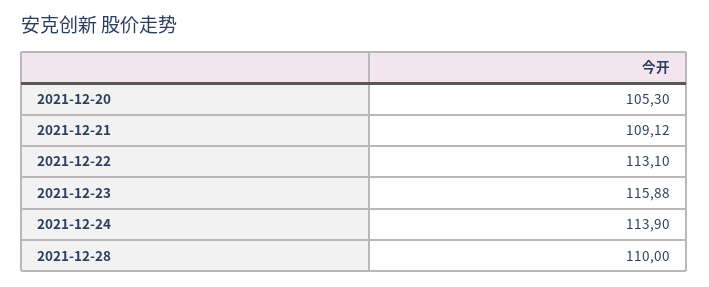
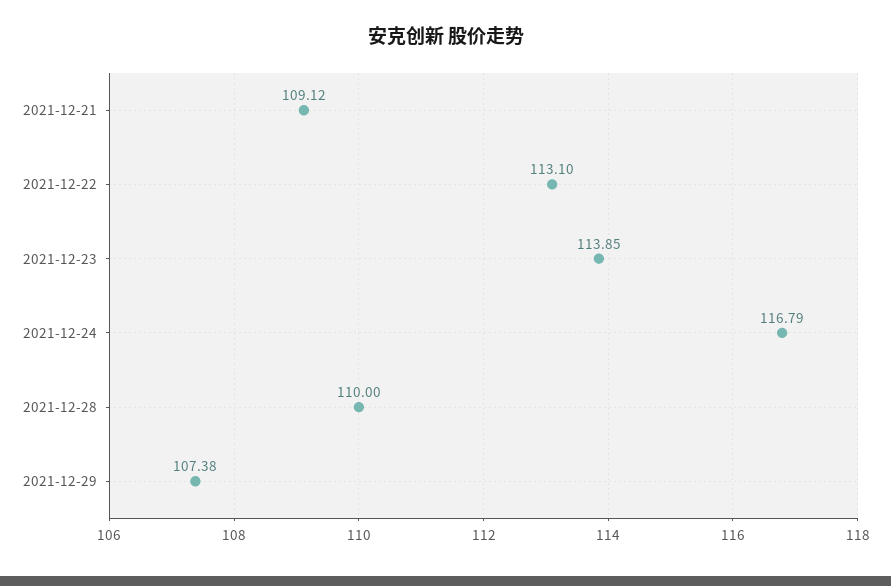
2021-12-20: 105.3 -> none
2021-12-23: 115.88 -> 113.85
2021-12-24: 113.9 -> 116.79
2021-12-29: none -> 107.38

